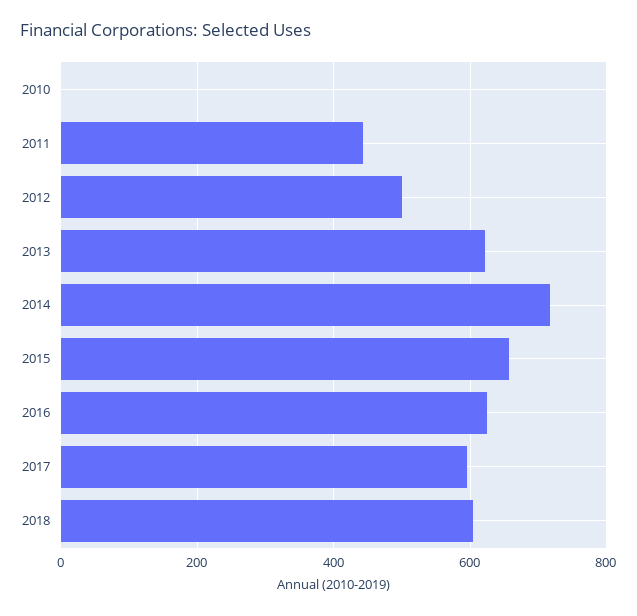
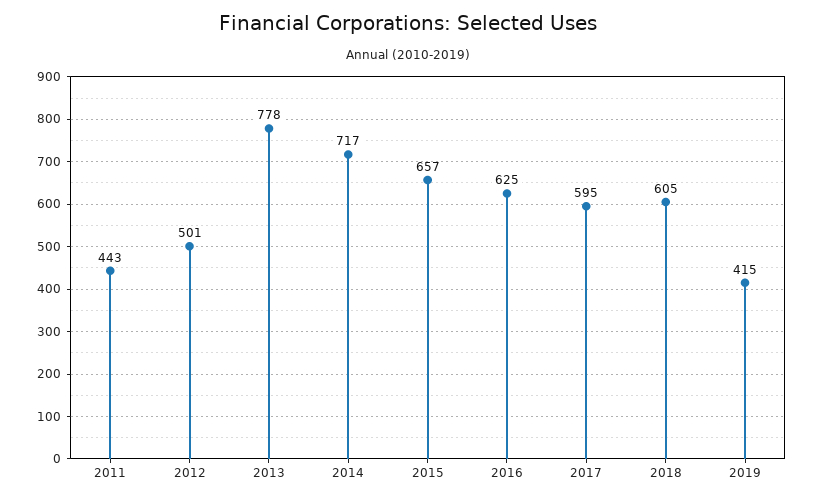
2010: 0 -> none
2013: 620 -> 778
2019: none -> 415

